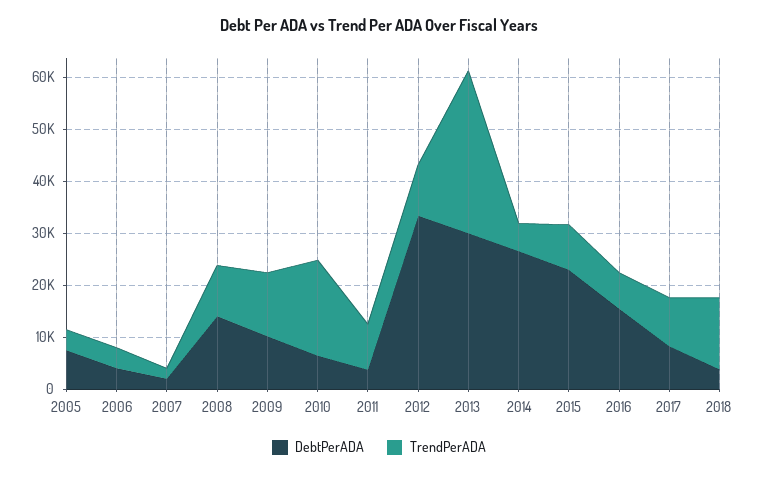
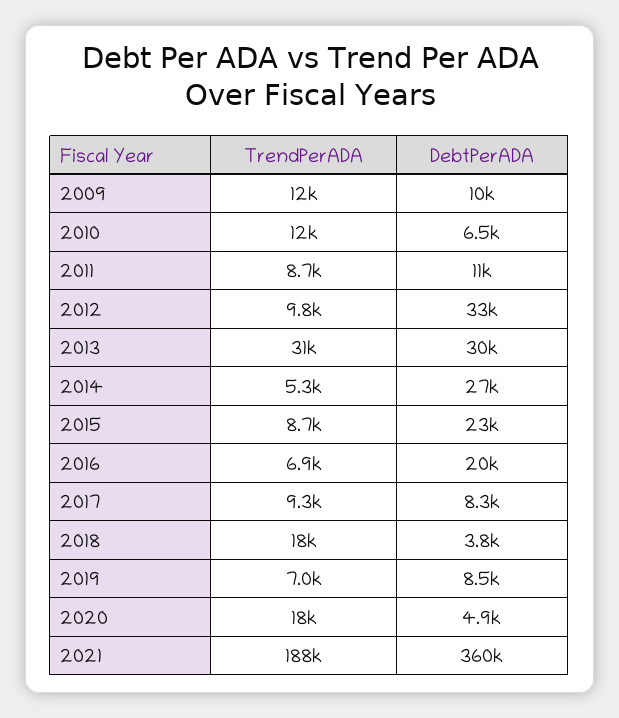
DebtPerADA, 2005: 8000 -> none
TrendPerADA, 2005: 4000 -> none
DebtPerADA, 2006: 4000 -> none
TrendPerADA, 2006: 4000 -> none
DebtPerADA, 2007: 2000 -> none
TrendPerADA, 2007: 2000 -> none
DebtPerADA, 2008: 14000 -> none
TrendPerADA, 2008: 10000 -> none
TrendPerADA, 2010: 18000 -> 12000
DebtPerADA, 2011: 4000 -> 11000
DebtPerADA, 2016: 16000 -> 20000
TrendPerADA, 2018: 14000 -> 18000
TrendPerADA, 2019: none -> 7000
DebtPerADA, 2019: none -> 8500
TrendPerADA, 2020: none -> 18000
DebtPerADA, 2020: none -> 4900
TrendPerADA, 2021: none -> 188000
DebtPerADA, 2021: none -> 360000

